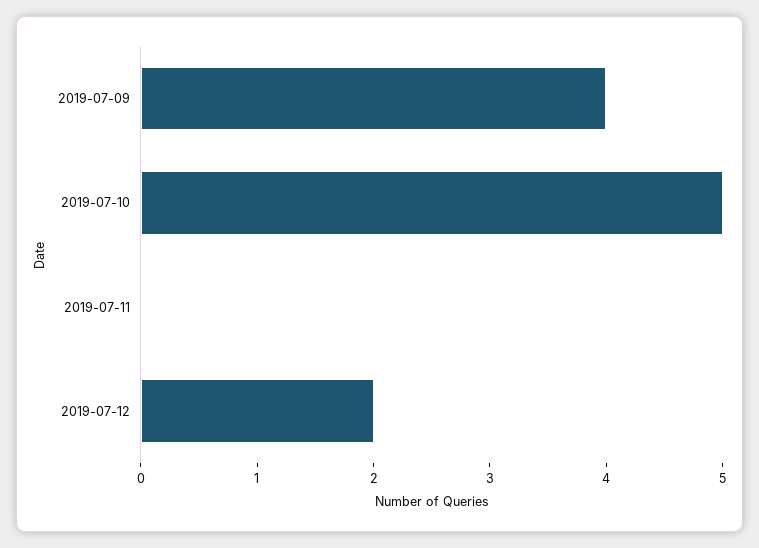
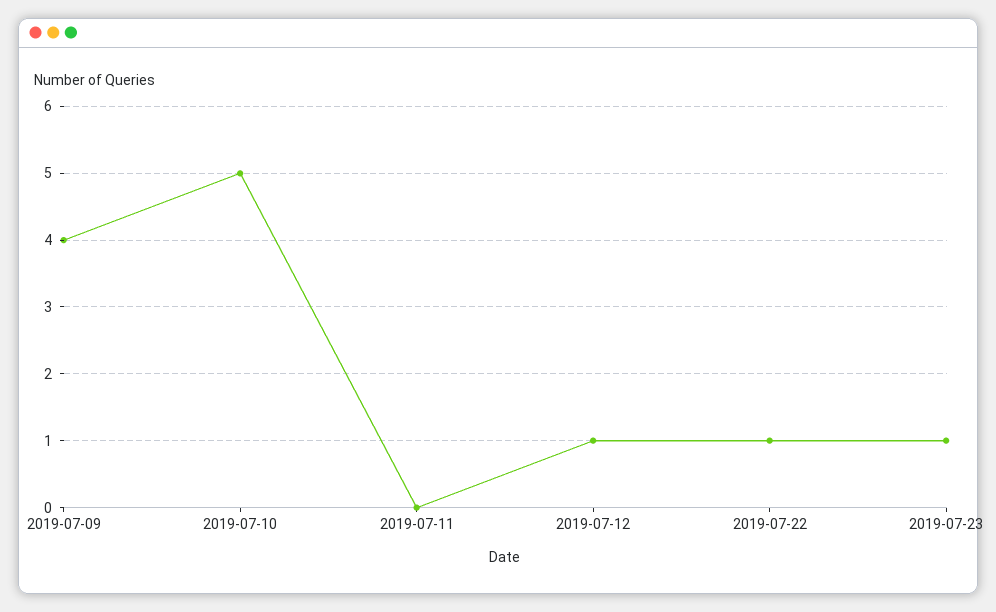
2019-07-12: 2 -> 1
2019-07-22: none -> 1
2019-07-23: none -> 1

